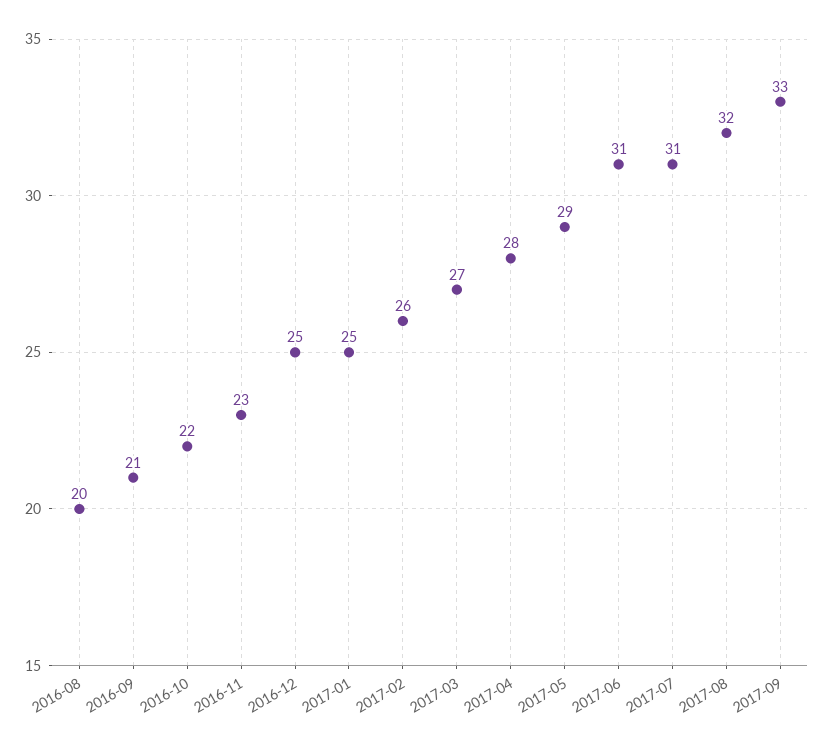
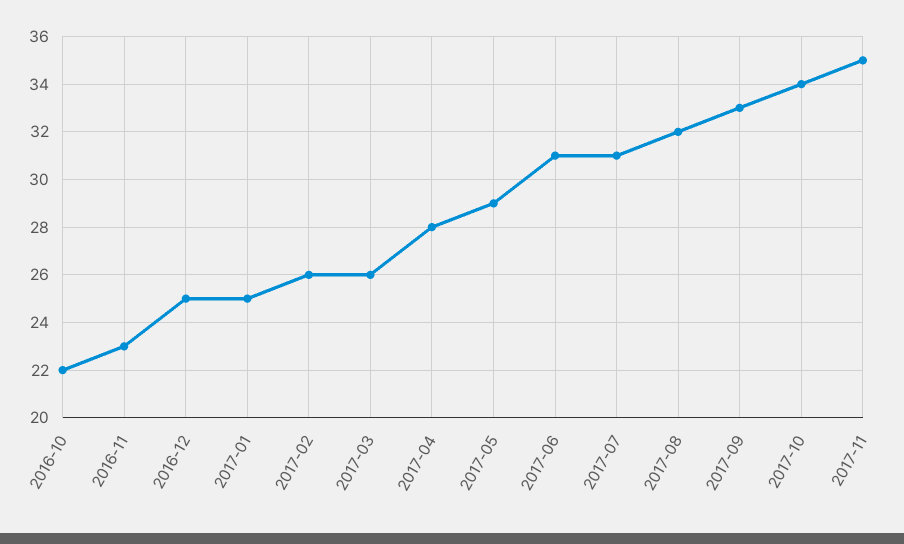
2016-08: 20 -> none
2016-09: 21 -> none
2017-03: 27 -> 26
2017-10: none -> 34
2017-11: none -> 35

